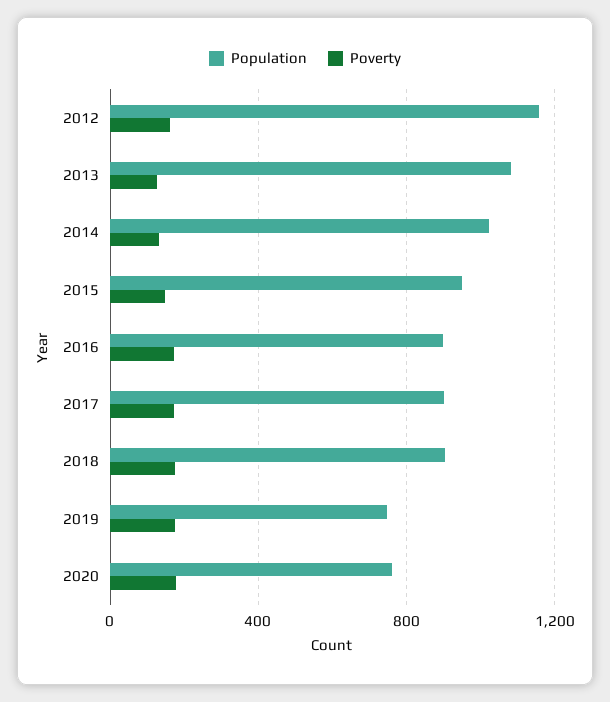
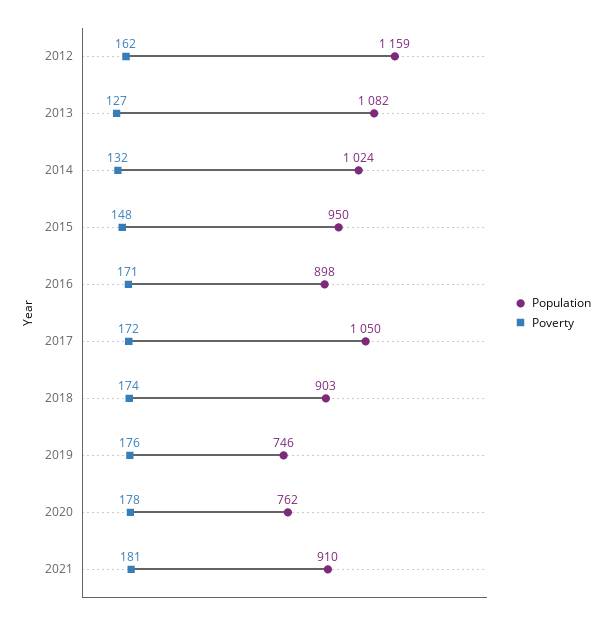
Population, 2017: 900 -> 1050
Population, 2021: none -> 910
Poverty, 2021: none -> 181

